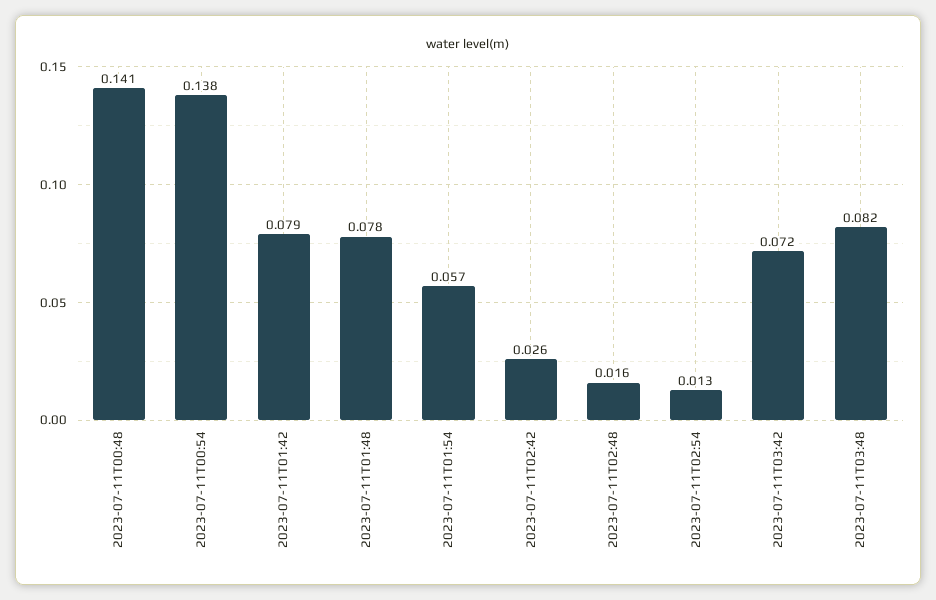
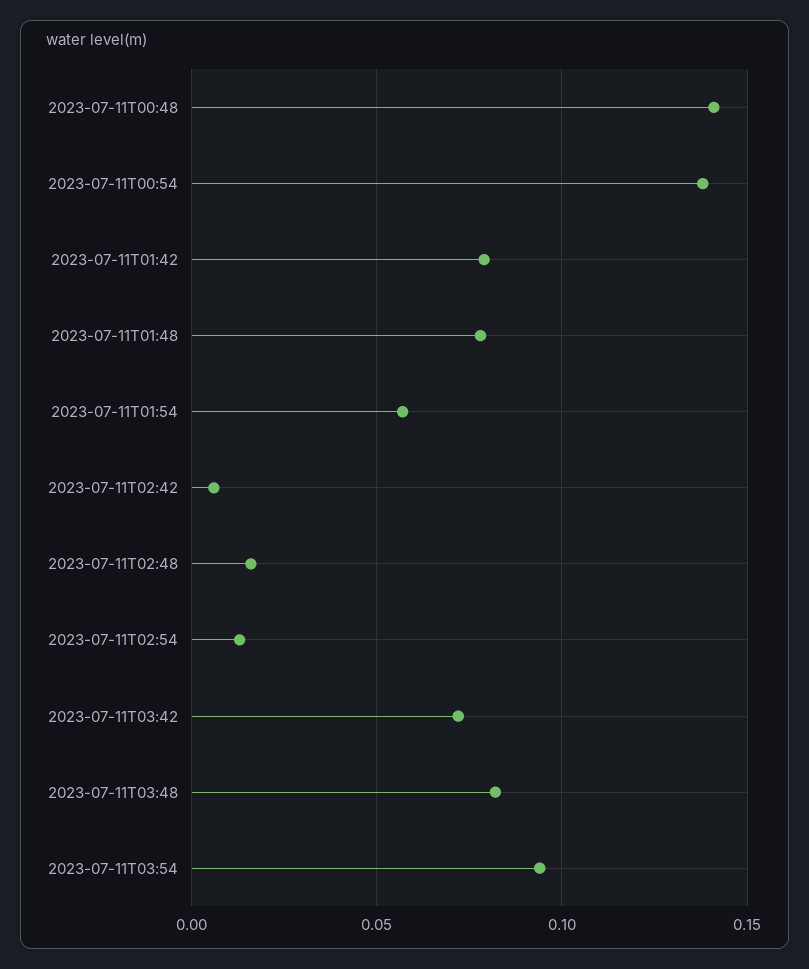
2023-07-11T02:42: 0.026 -> 0.005
2023-07-11T03:54: none -> 0.095

